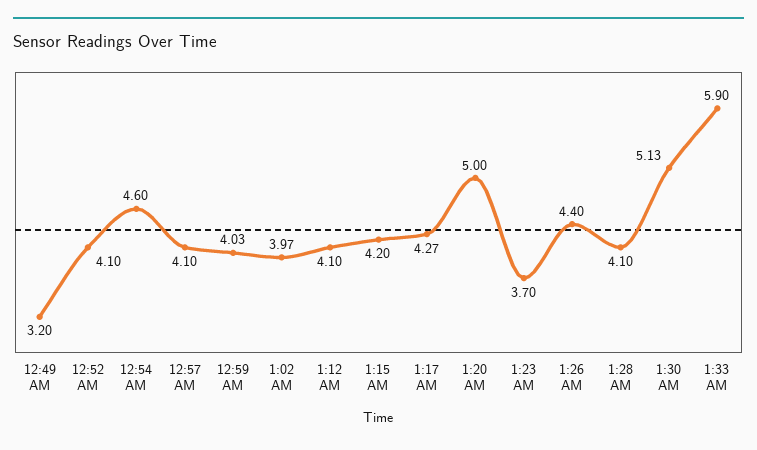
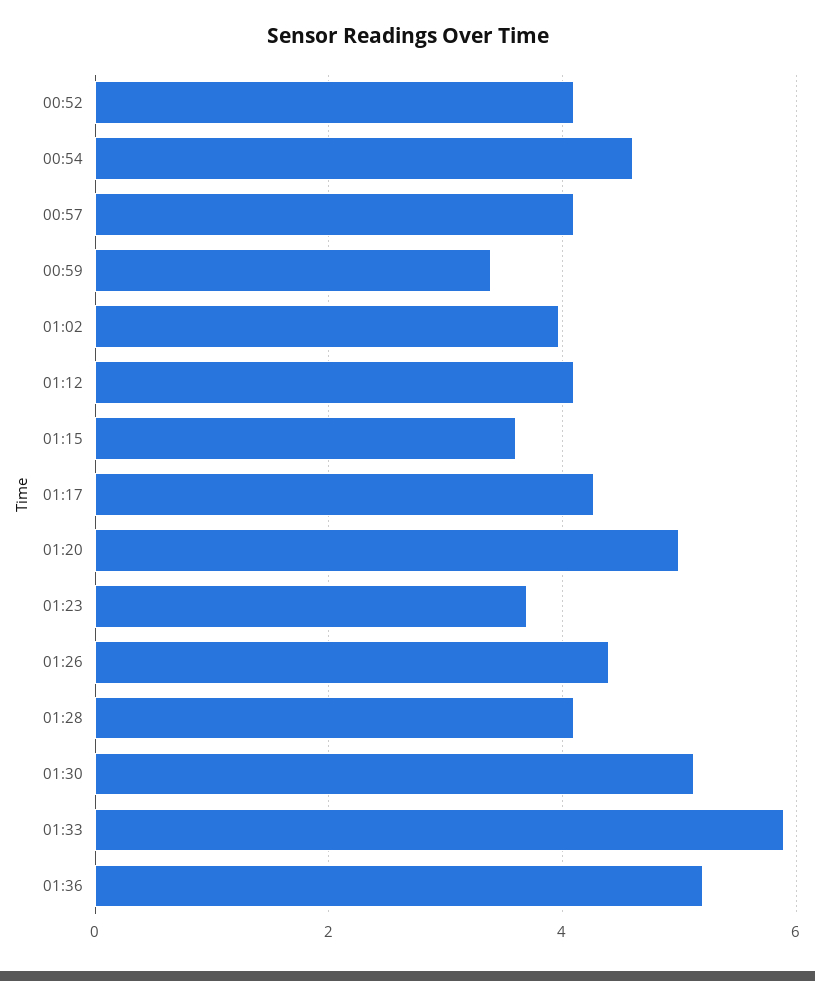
12:49 AM: 3.2 -> none
12:59 AM: 4.03 -> 3.4
1:15 AM: 4.2 -> 3.6
01:36: none -> 5.2

